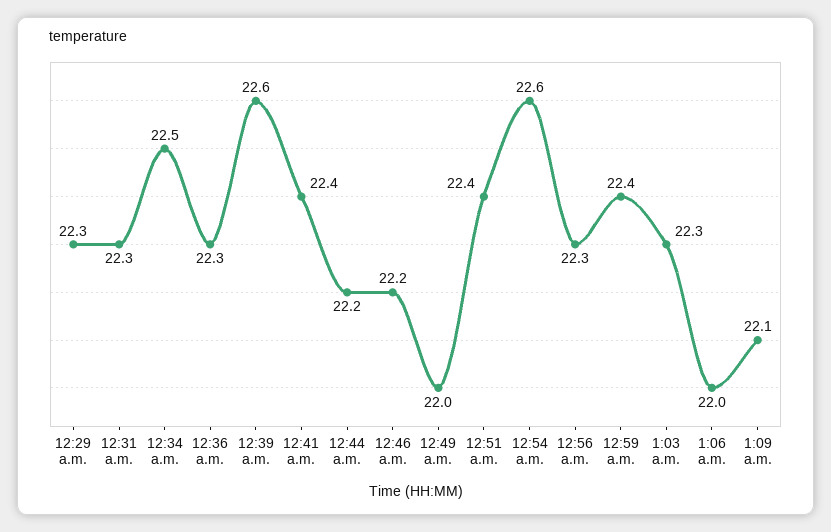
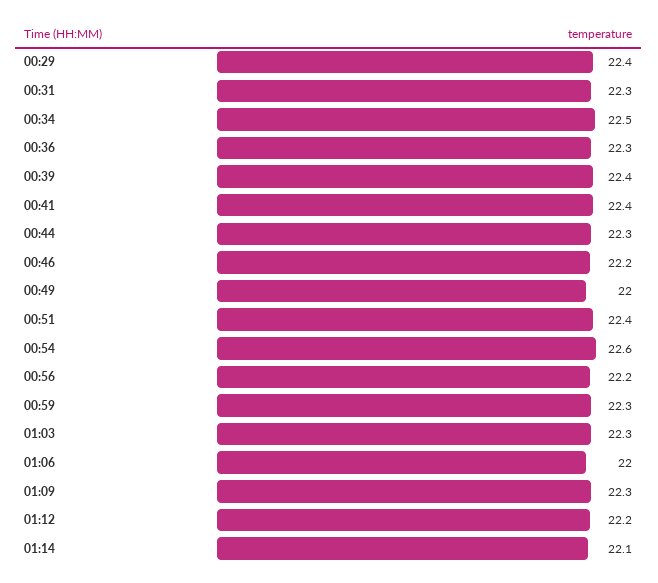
12:29 a.m.: 22.3 -> 22.4
12:39 a.m.: 22.6 -> 22.4
12:44 a.m.: 22.2 -> 22.3
12:56 a.m.: 22.3 -> 22.2
12:59 a.m.: 22.4 -> 22.3
1:09 a.m.: 22.1 -> 22.3
01:12: none -> 22.2
01:14: none -> 22.1

